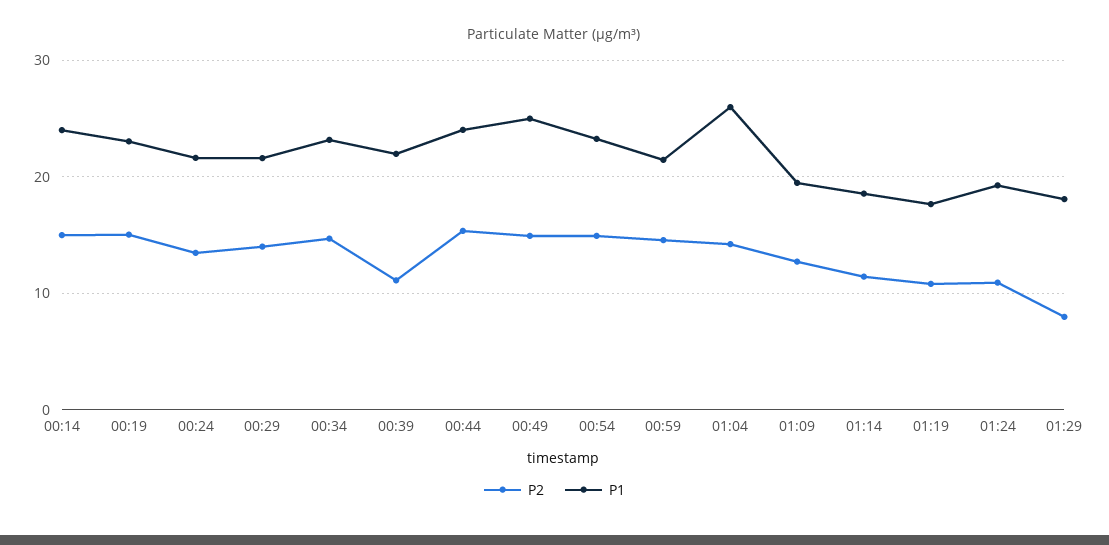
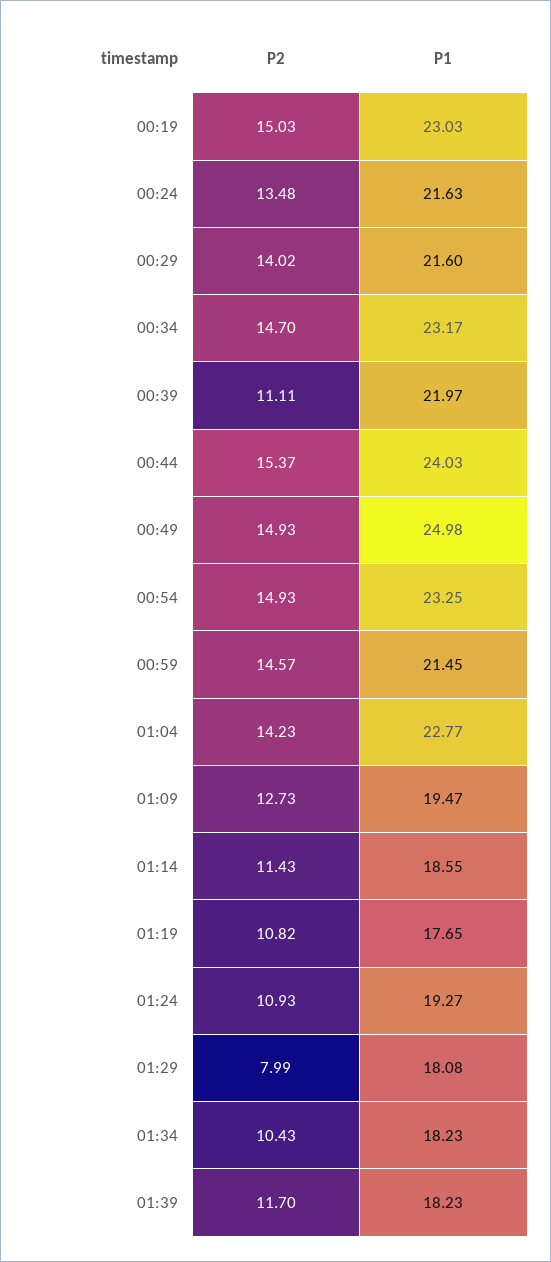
P2, 00:14: 15 -> none
P1, 00:14: 24 -> none
P1, 01:04: 26 -> 22.77
P2, 01:34: none -> 10.43
P1, 01:34: none -> 18.23
P2, 01:39: none -> 11.7
P1, 01:39: none -> 18.23

